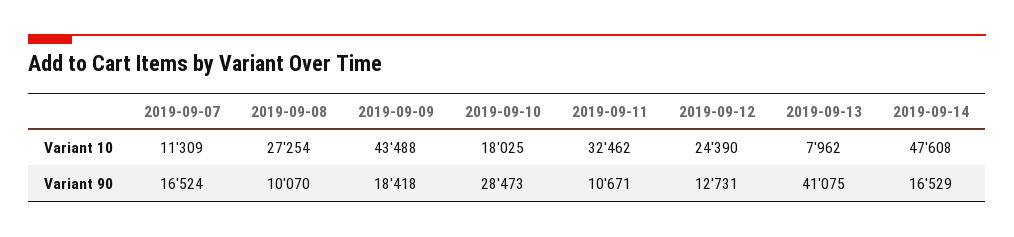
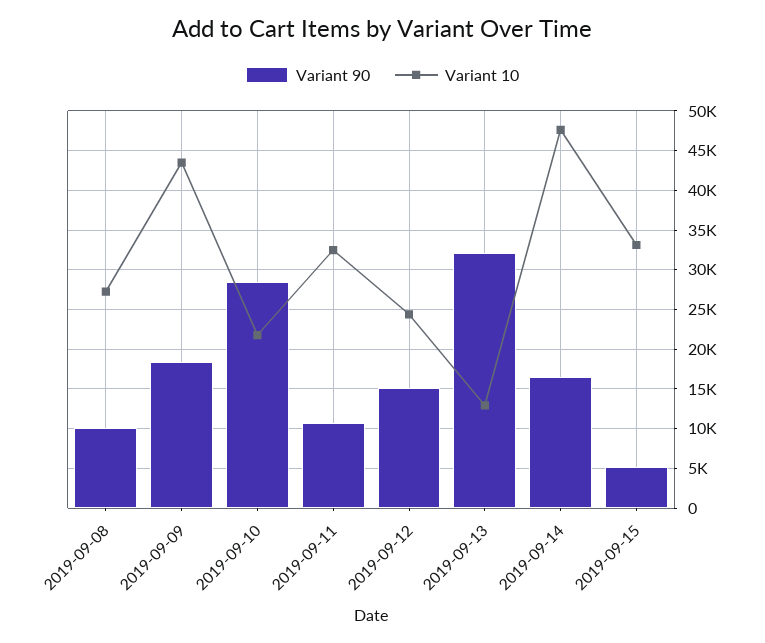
Variant 10, 2019-09-07: 11309 -> none
Variant 10, 2019-09-10: 18025 -> 22000
Variant 10, 2019-09-13: 7962 -> 13000
Variant 90, 2019-09-07: 16524 -> none
Variant 90, 2019-09-12: 12731 -> 15000
Variant 90, 2019-09-13: 41075 -> 32000
Variant 90, 2019-09-15: none -> 5000
Variant 10, 2019-09-15: none -> 33000

